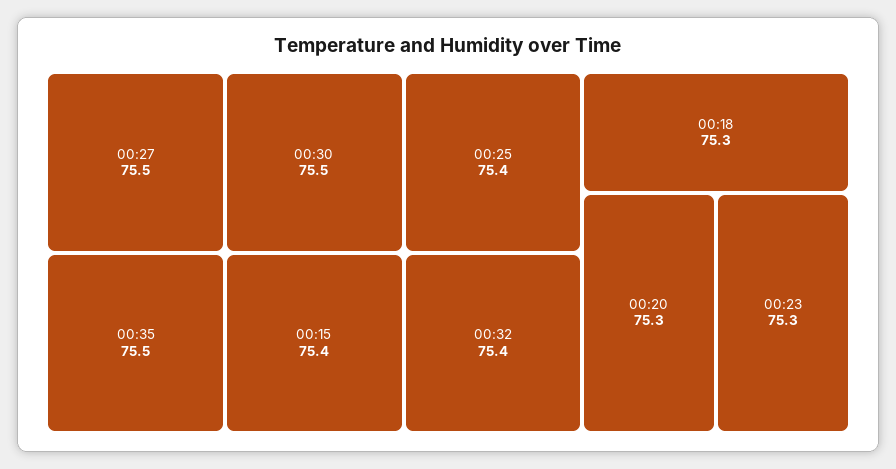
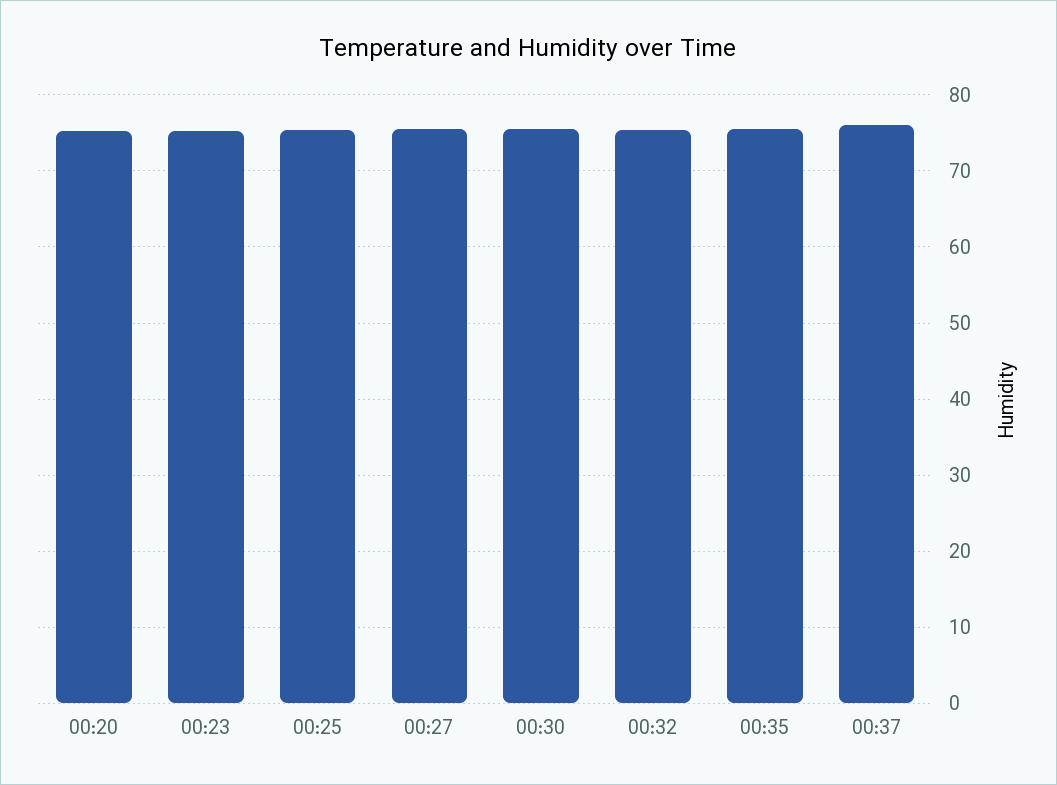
00:15: 75.4 -> none
00:18: 75.3 -> none
00:37: none -> 76

